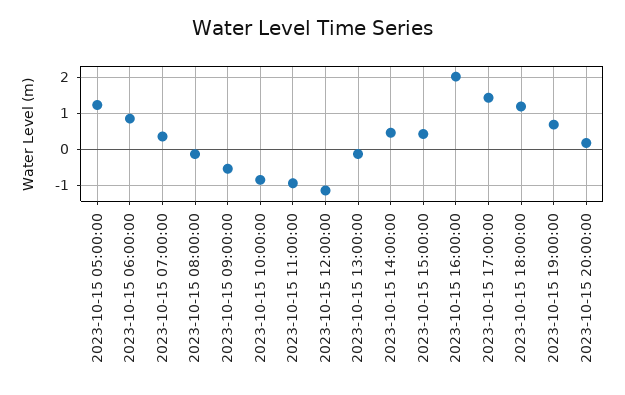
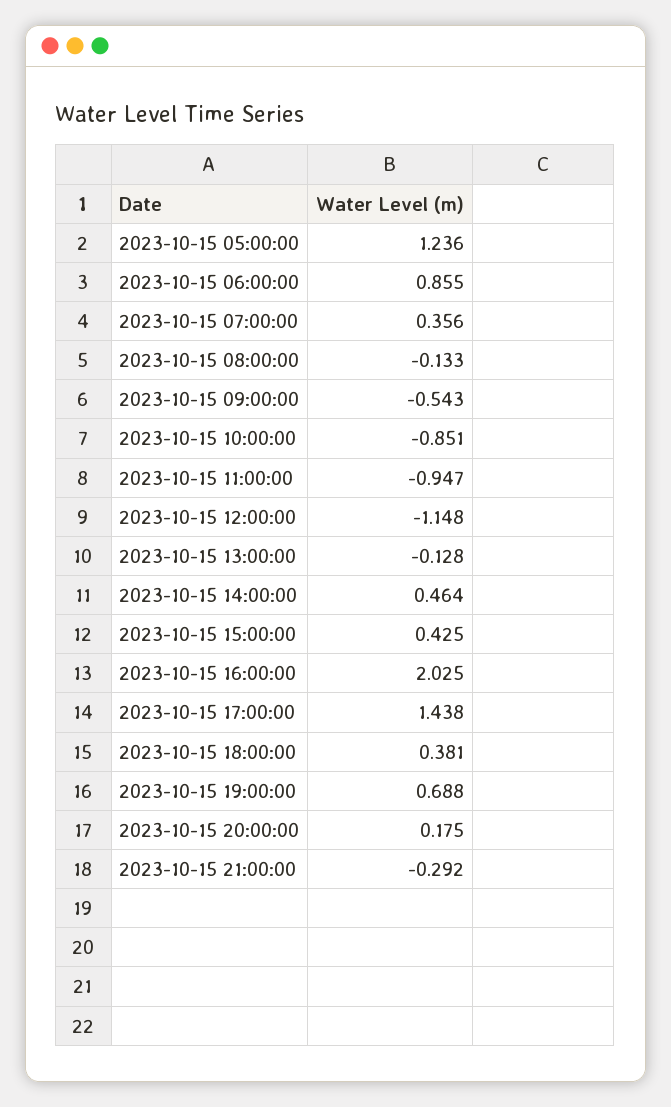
2023-10-15 18:00:00: 1.2 -> 0.381
2023-10-15 21:00:00: none -> -0.292

